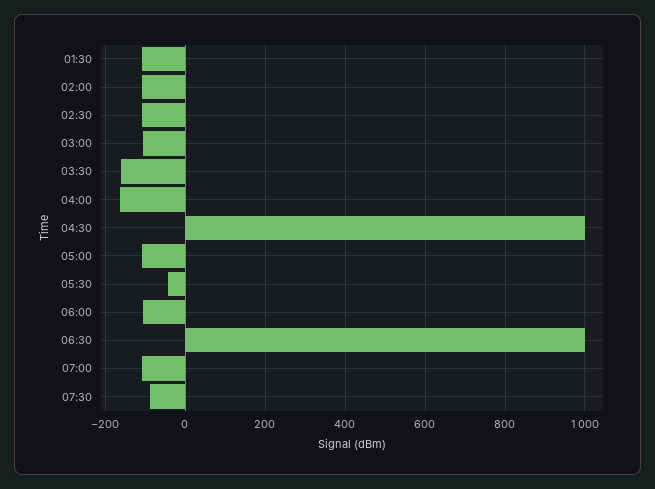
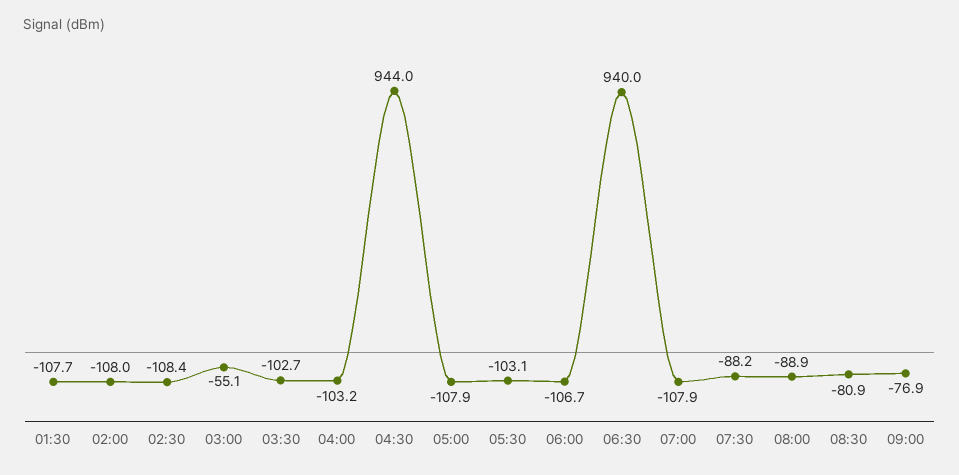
03:00: -100 -> -55.1
03:30: -160 -> -102.7
04:00: -160 -> -103.2
04:30: 1000 -> 944
05:30: -40 -> -103.1
06:30: 1000 -> 940
08:00: none -> -88.9
08:30: none -> -80.9
09:00: none -> -76.9

